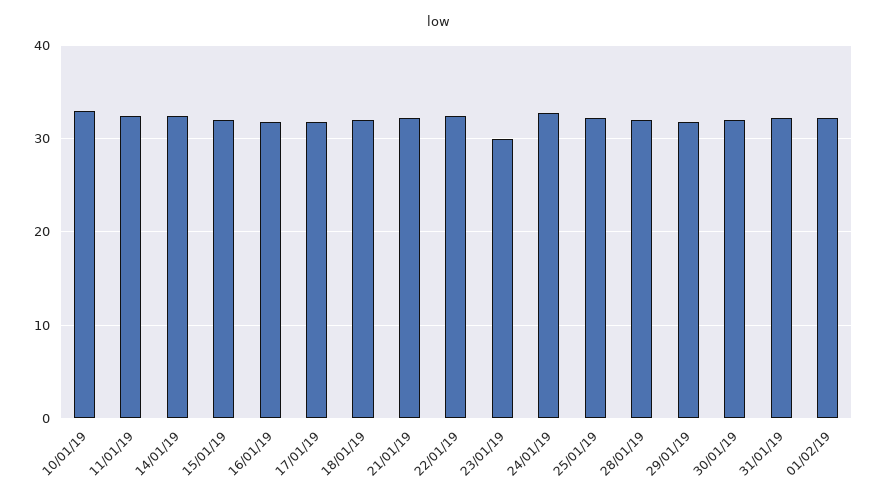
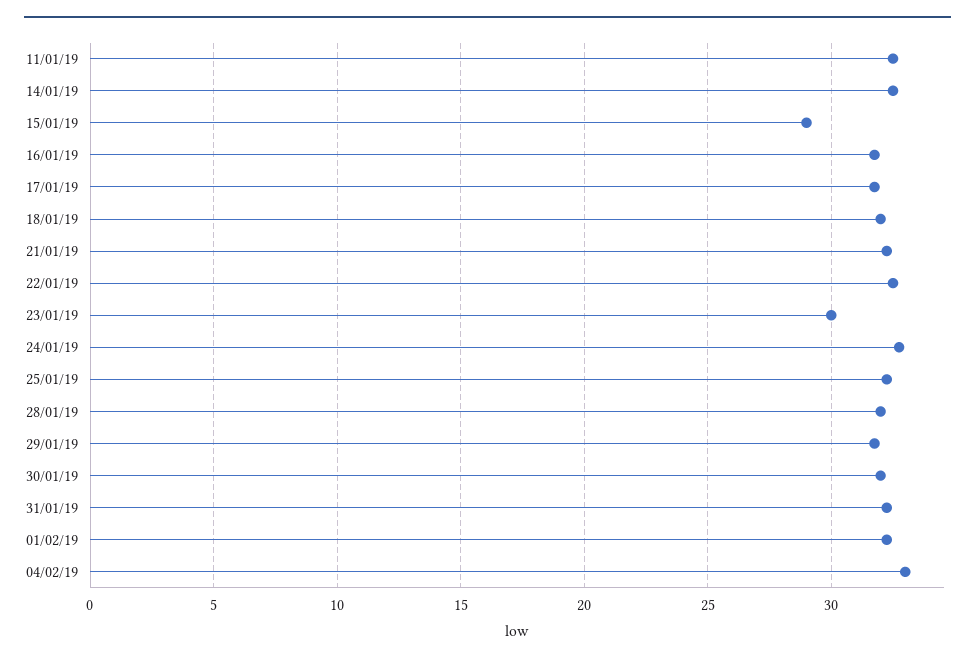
10/01/19: 33 -> none
15/01/19: 32 -> 29
04/02/19: none -> 33

